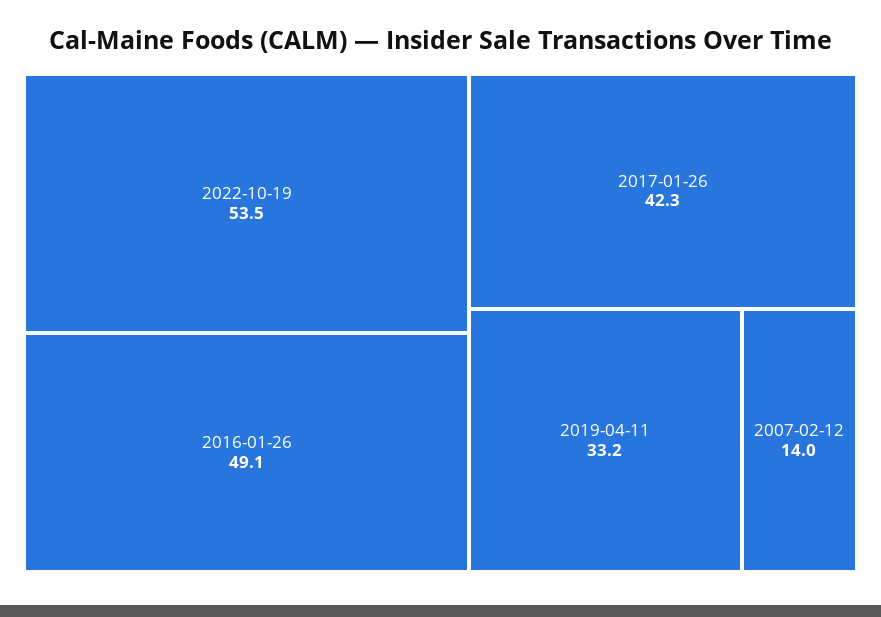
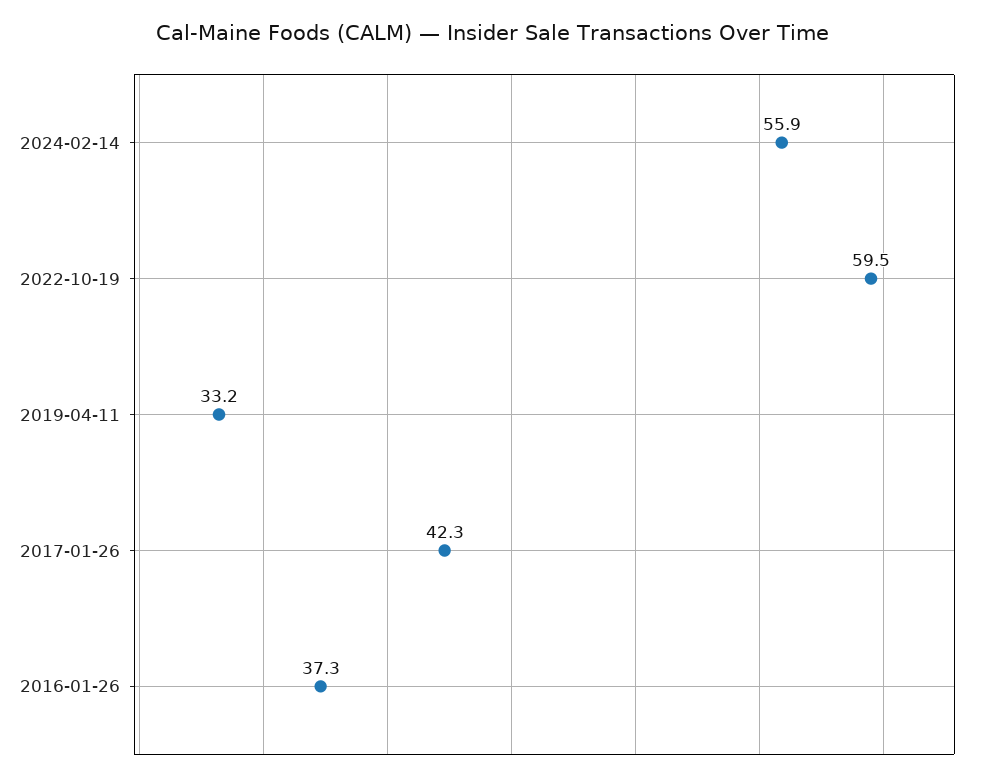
2022-10-19: 53.5 -> 59.5
2016-01-26: 49.1 -> 37.3
2007-02-12: 14 -> none
2024-02-14: none -> 55.9

